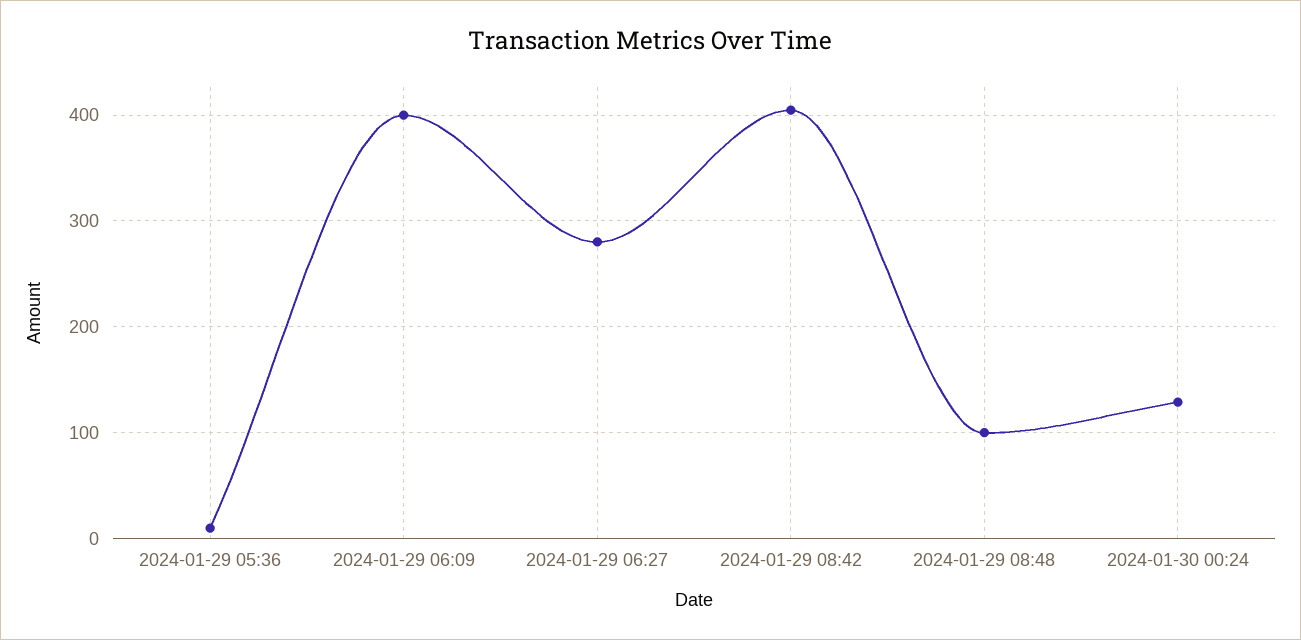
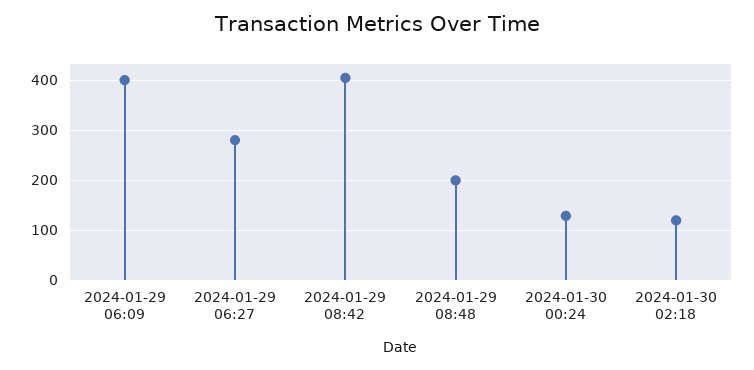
2024-01-29 05:36: 10 -> none
2024-01-29 08:48: 100 -> 200
2024-01-30 02:18: none -> 120

